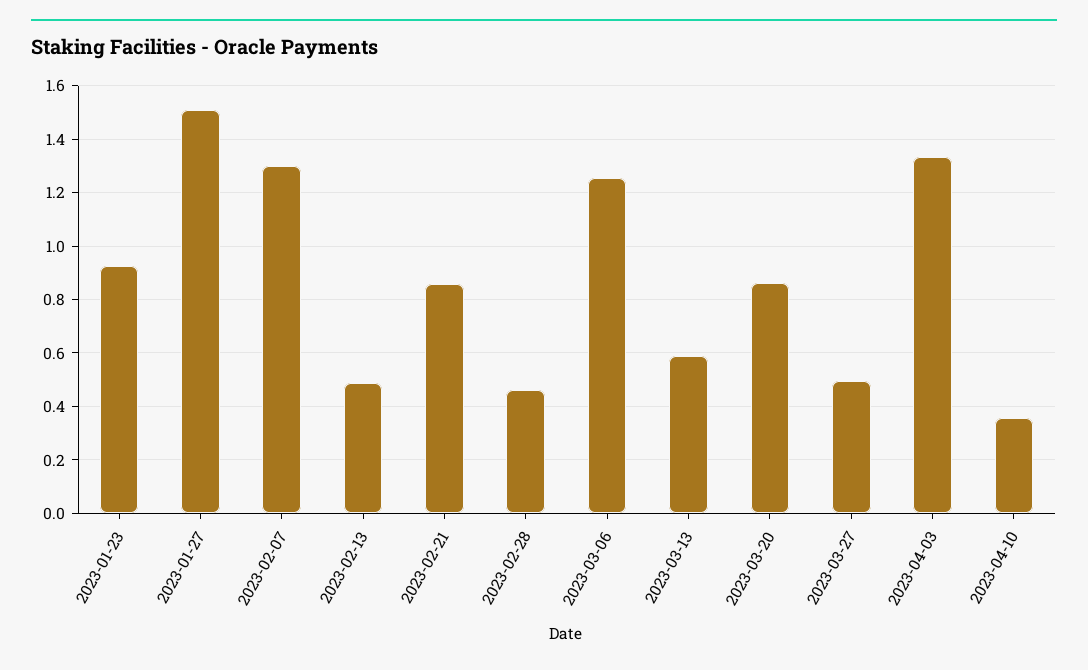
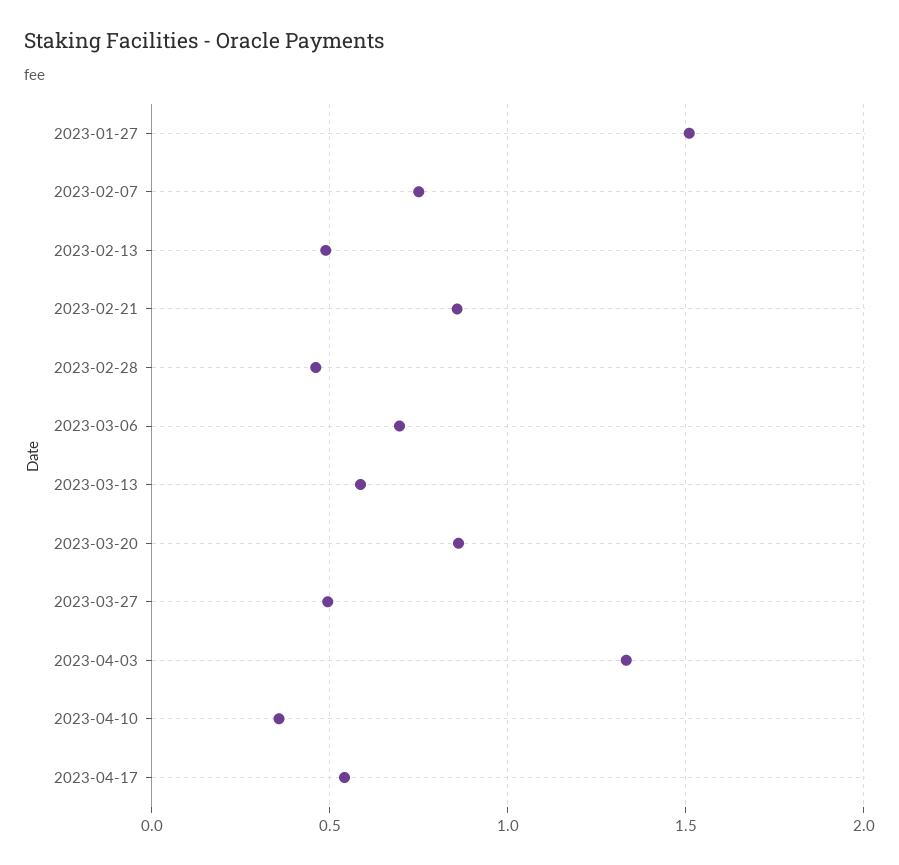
2023-01-23: 0.925 -> none
2023-02-07: 1.3 -> 0.75
2023-03-06: 1.25 -> 0.7
2023-04-17: none -> 0.55

